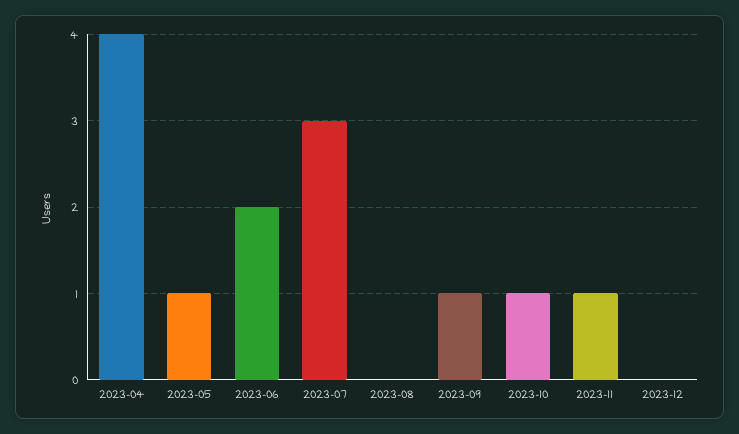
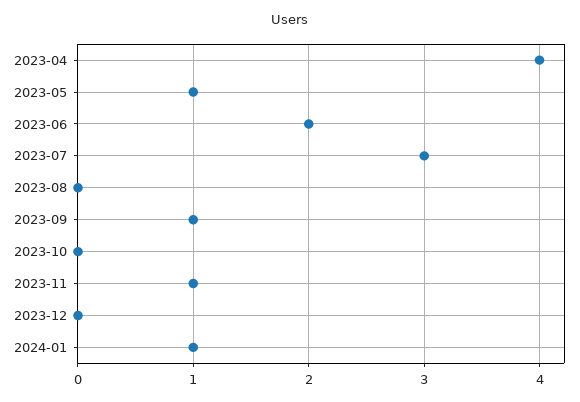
2023-10: 1 -> 0
2024-01: none -> 1

